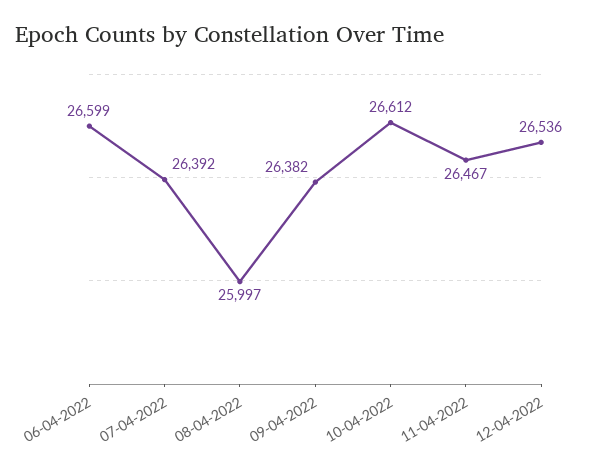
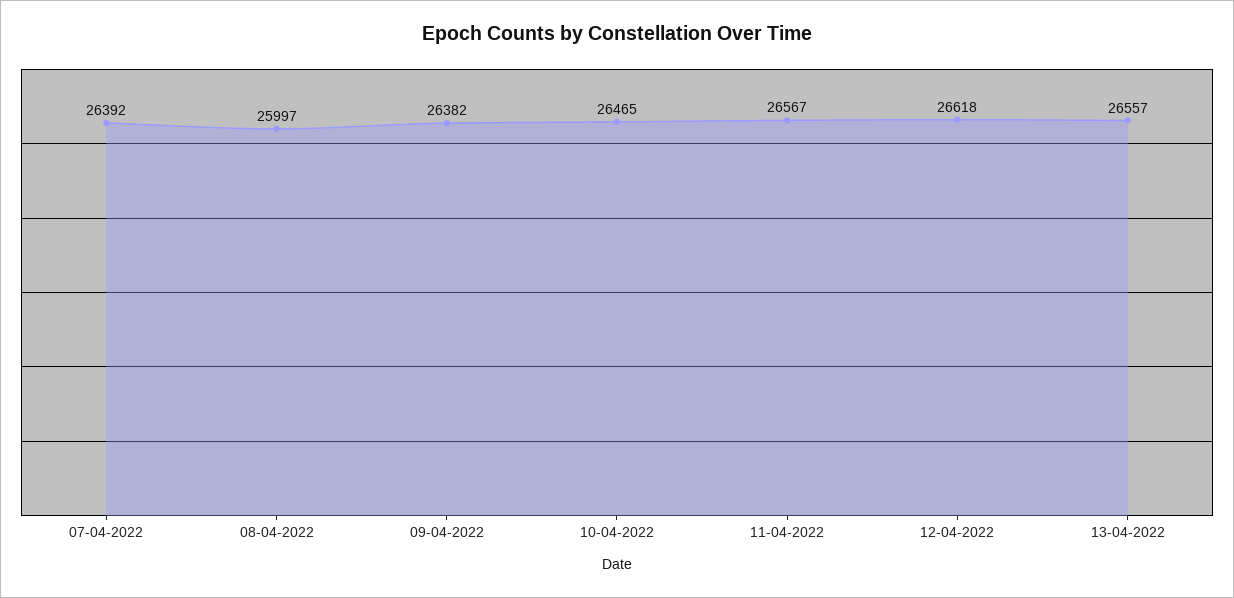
06-04-2022: 26599 -> none
10-04-2022: 26612 -> 26465
11-04-2022: 26467 -> 26567
12-04-2022: 26536 -> 26618
13-04-2022: none -> 26557

